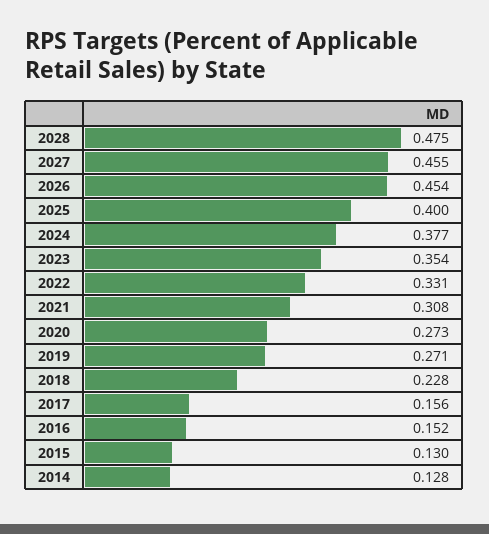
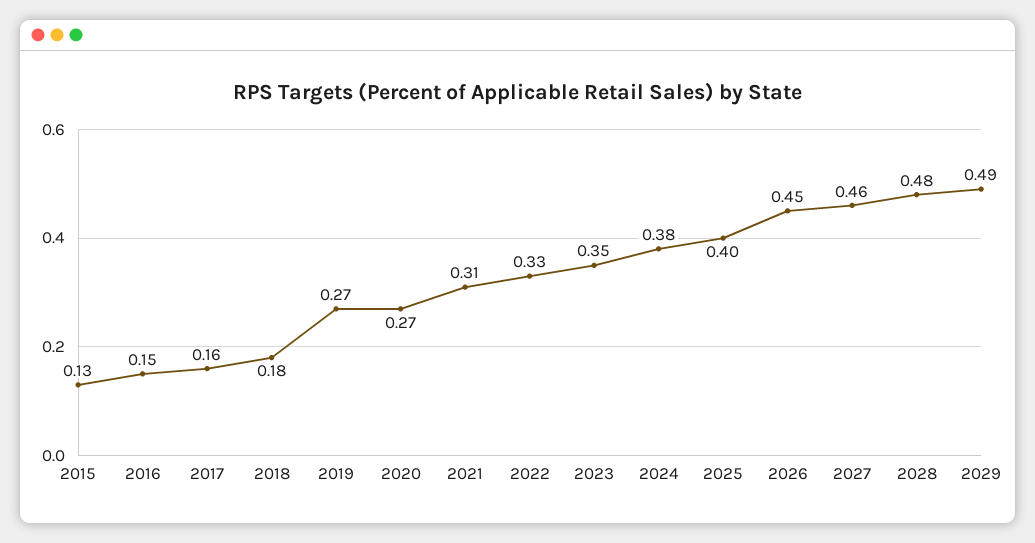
2018: 0.228 -> 0.18
2014: 0.128 -> none
2029: none -> 0.49

